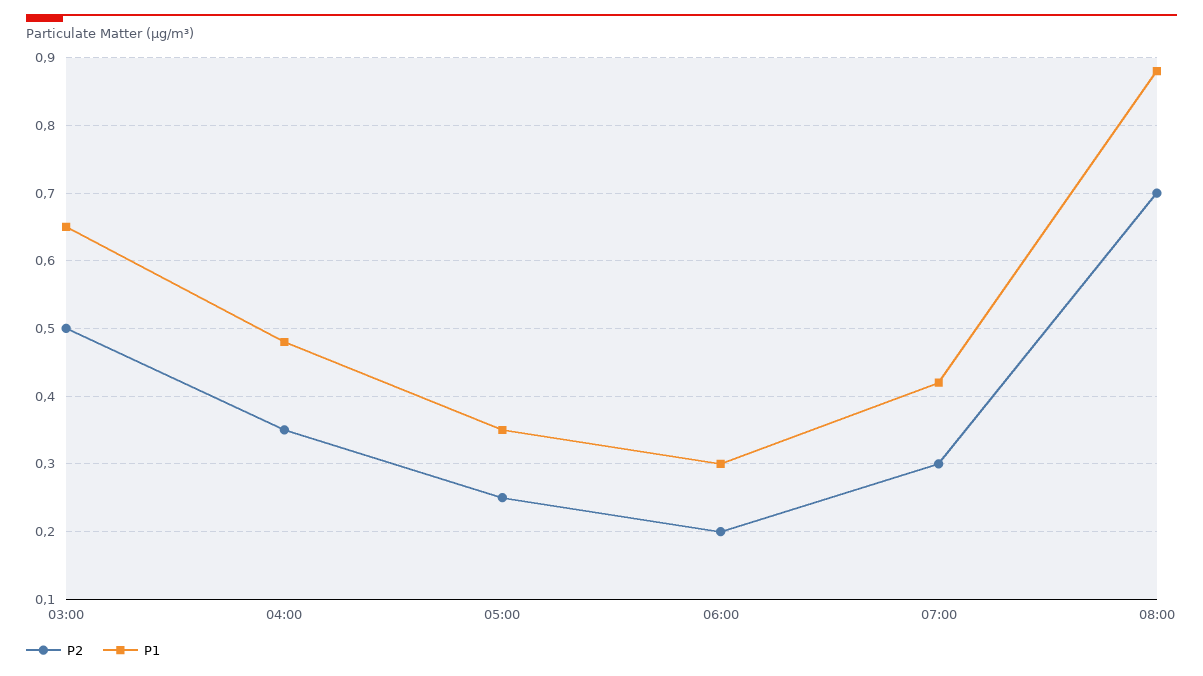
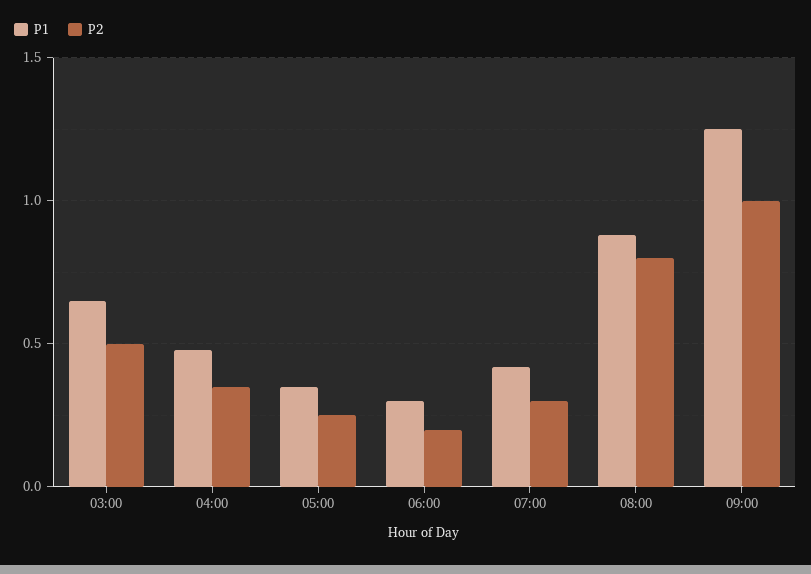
P2, 08:00: 0.7 -> 0.8
P1, 09:00: none -> 1.25
P2, 09:00: none -> 1

